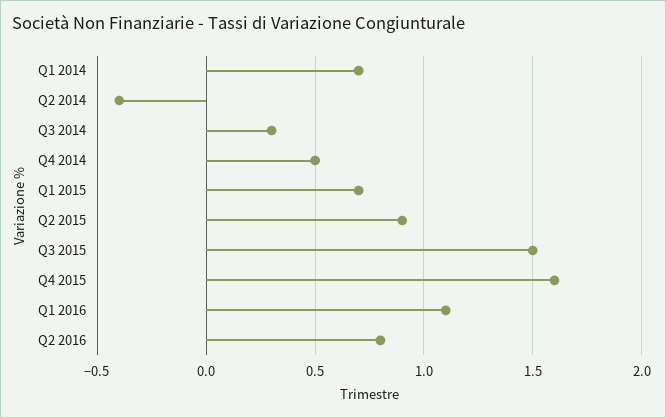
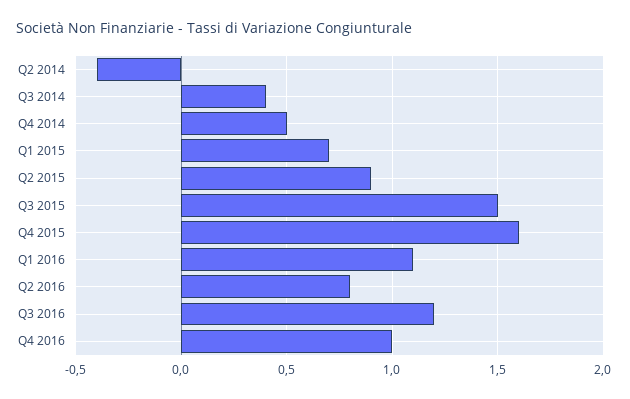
Q1 2014: 0.7 -> none
Q3 2014: 0.3 -> 0.4
Q3 2016: none -> 1.2
Q4 2016: none -> 1

